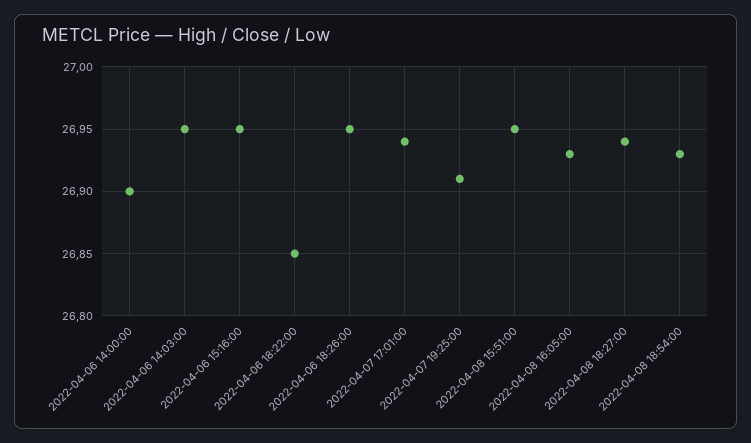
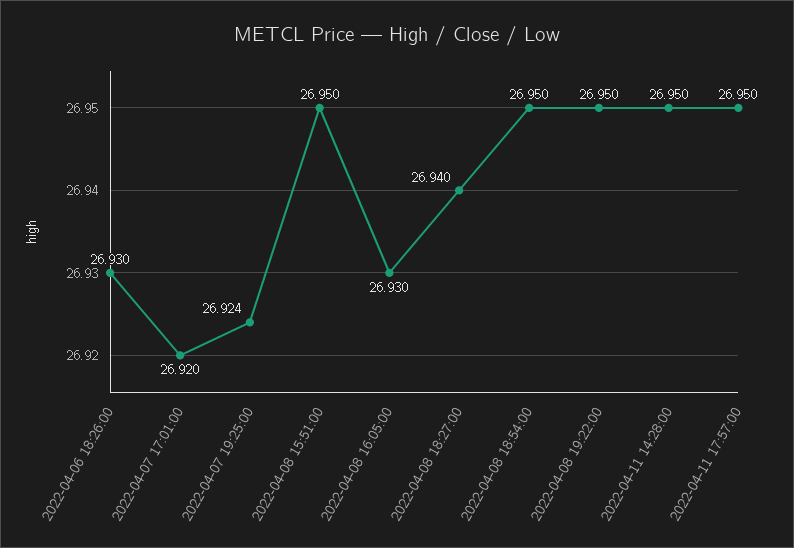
2022-04-06 14:00:00: 26.9 -> none
2022-04-06 14:03:00: 26.95 -> none
2022-04-06 15:16:00: 26.95 -> none
2022-04-06 18:22:00: 26.85 -> none
2022-04-06 18:26:00: 26.95 -> 26.93
2022-04-07 17:01:00: 26.94 -> 26.92
2022-04-07 19:25:00: 26.91 -> 26.924
2022-04-08 18:54:00: 26.93 -> 26.95
2022-04-08 19:22:00: none -> 26.95
2022-04-11 14:28:00: none -> 26.95
2022-04-11 17:57:00: none -> 26.95

